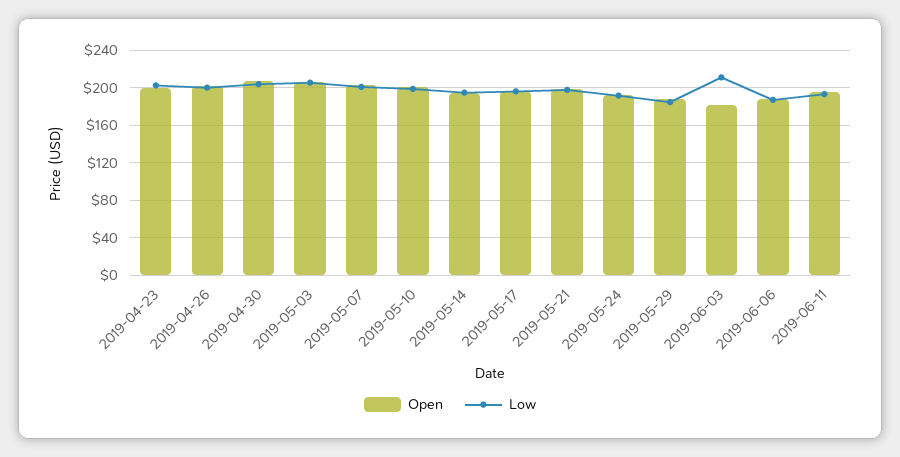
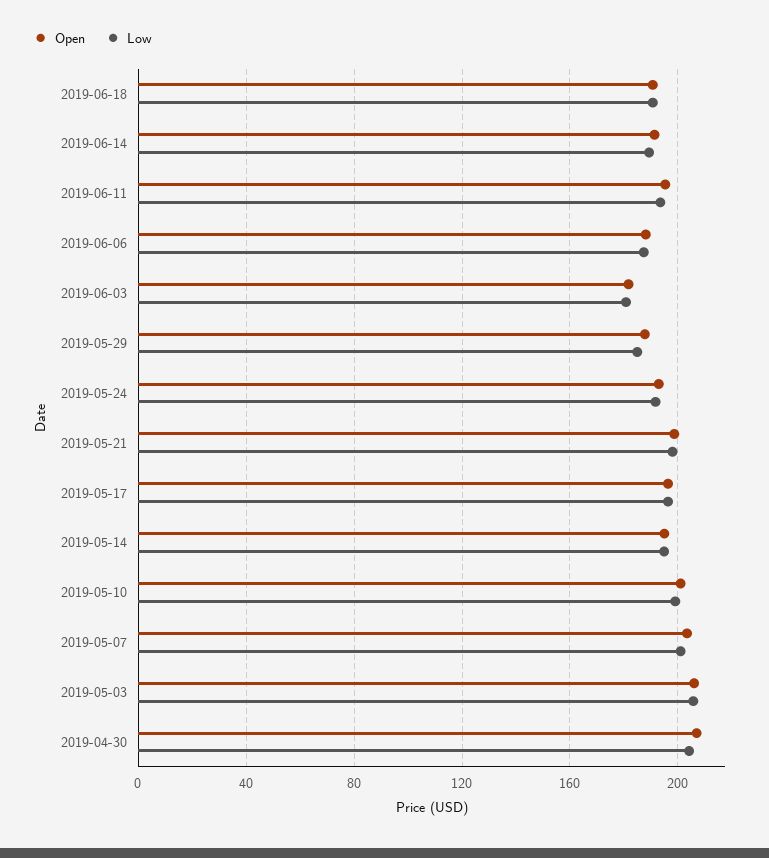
Open, 2019-04-23: 200 -> none
Low, 2019-04-23: 200 -> none
Open, 2019-04-26: 200 -> none
Low, 2019-04-26: 200 -> none
Low, 2019-06-03: 210 -> 180
Open, 2019-06-18: none -> 190
Low, 2019-06-18: none -> 190
Open, 2019-06-14: none -> 190
Low, 2019-06-14: none -> 190

